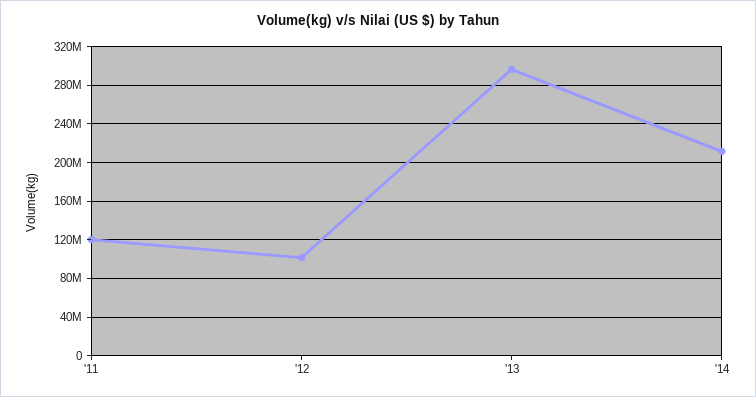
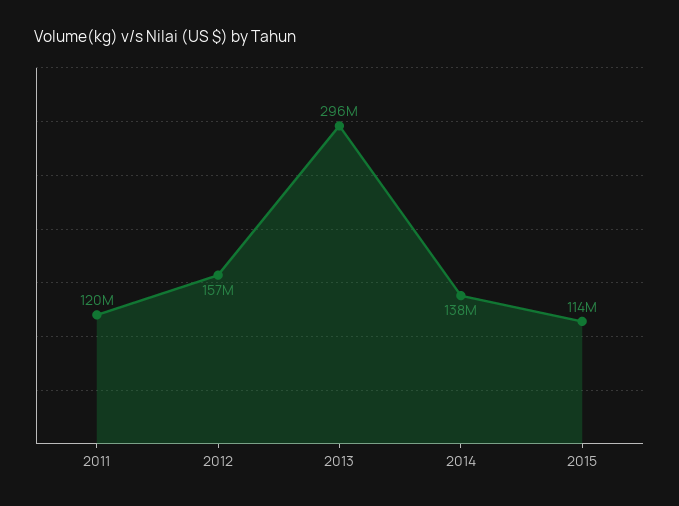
'12: 100000000 -> 157000000
'14: 210000000 -> 138000000
2015: none -> 114000000

